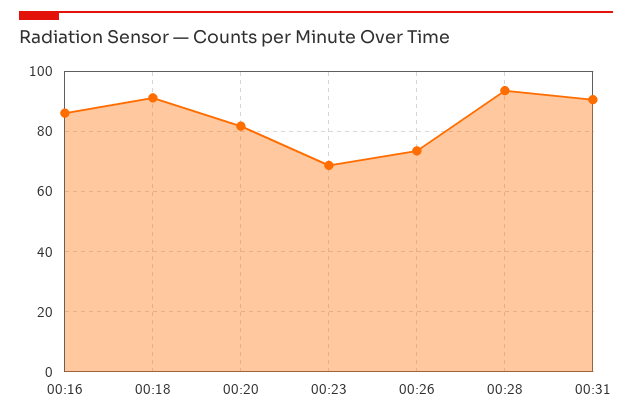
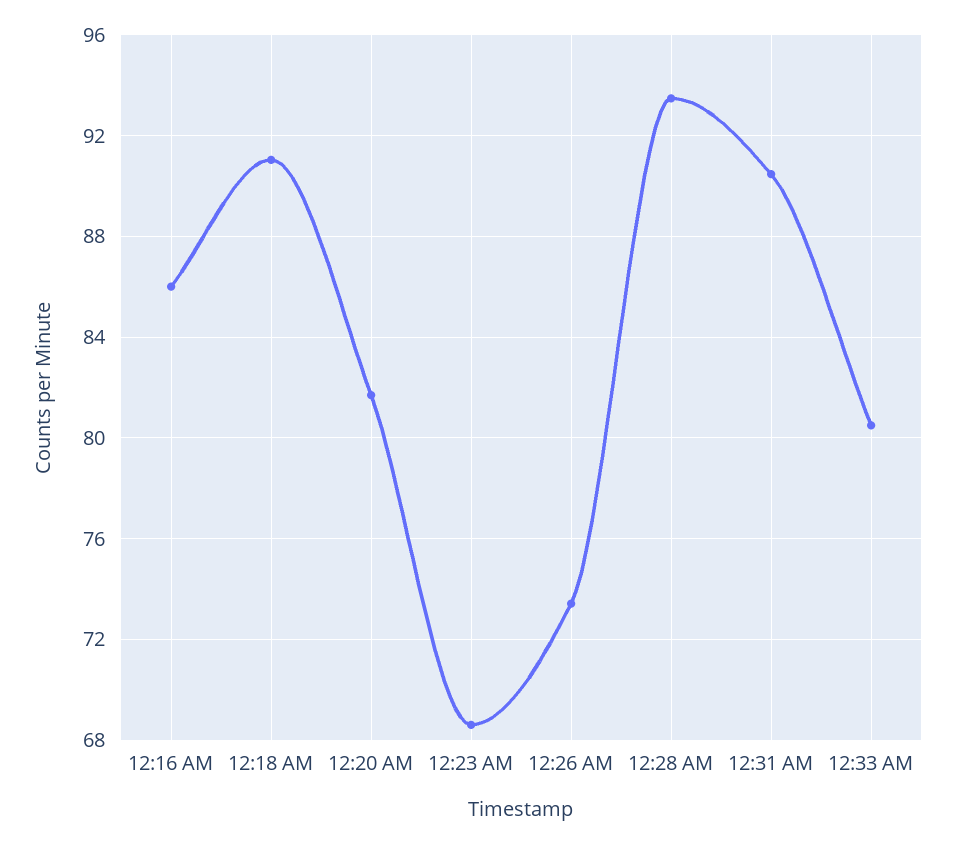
12:33 AM: none -> 80.5

